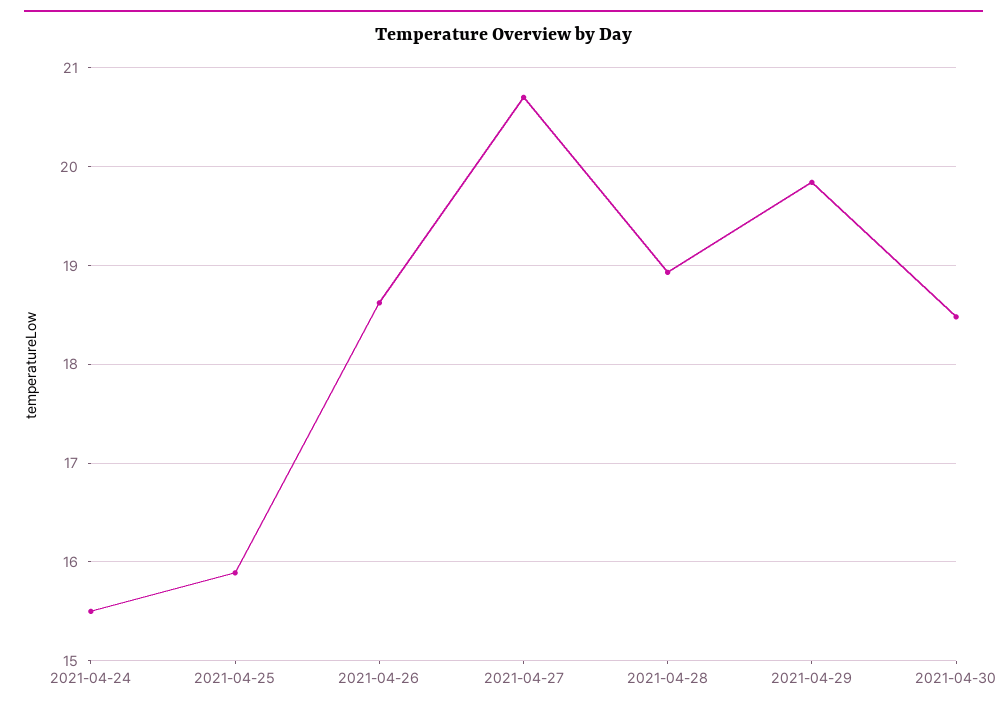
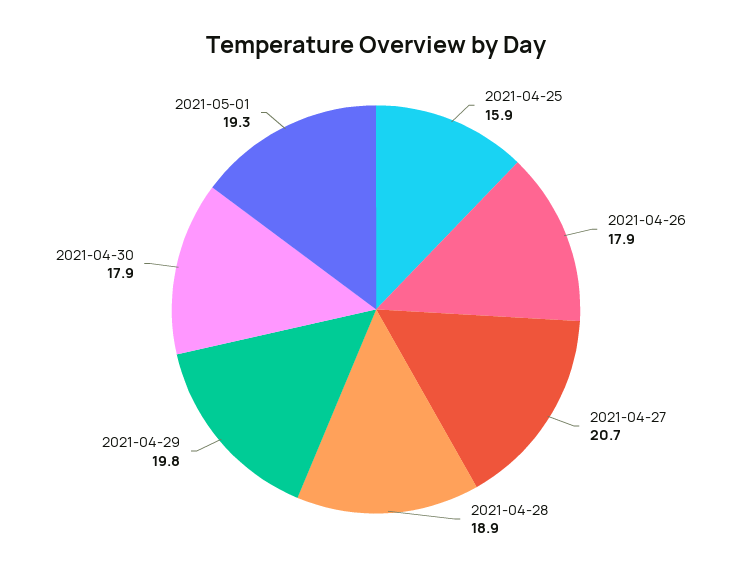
2021-04-24: 15.5 -> none
2021-04-26: 18.6 -> 17.9
2021-04-30: 18.5 -> 17.9
2021-05-01: none -> 19.3

